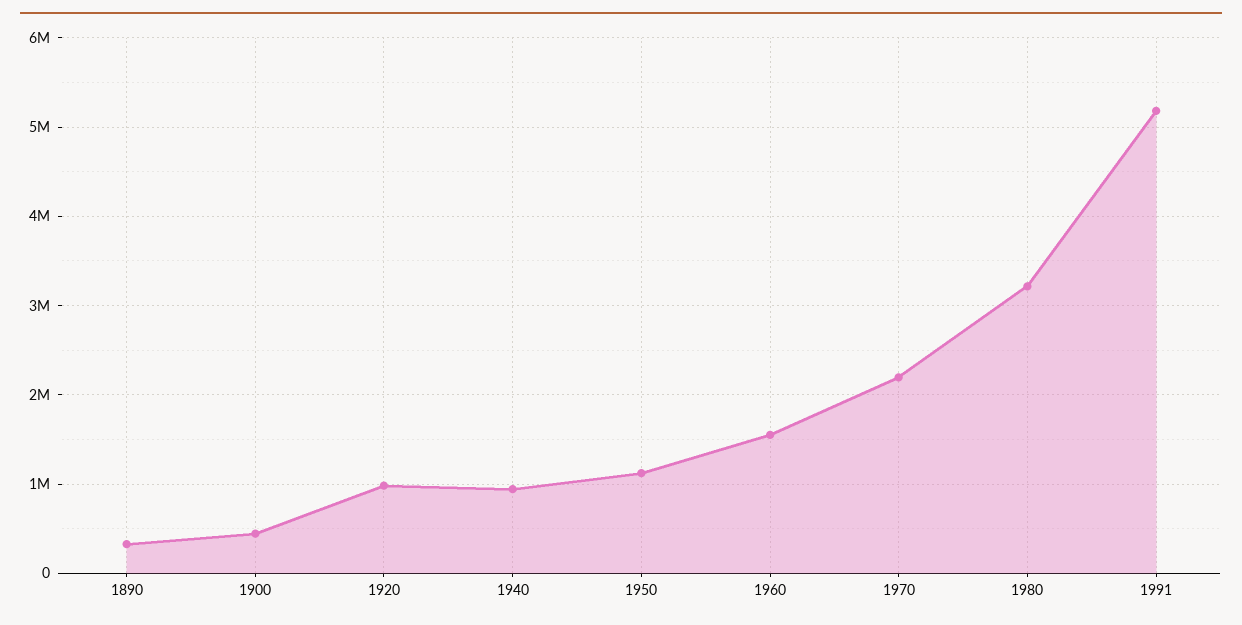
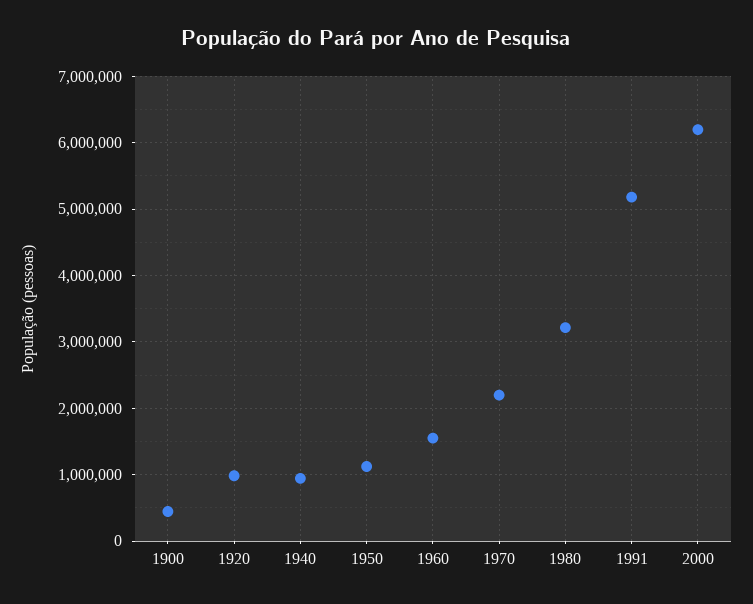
1890: 300000 -> none
2000: none -> 6200000

